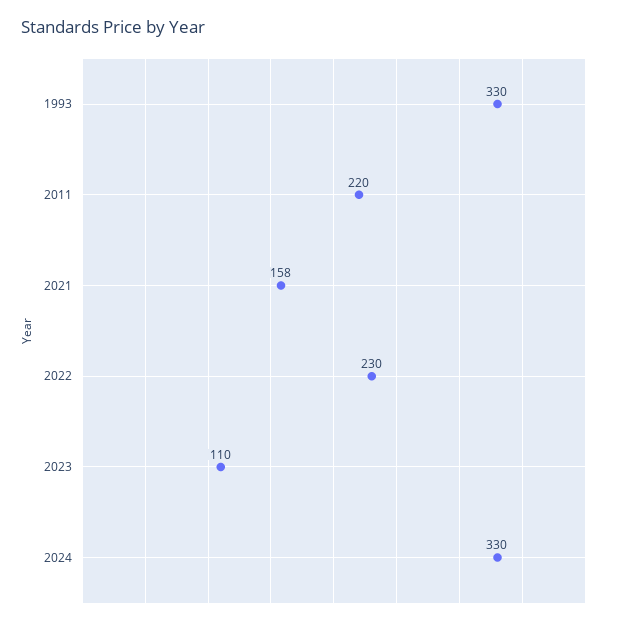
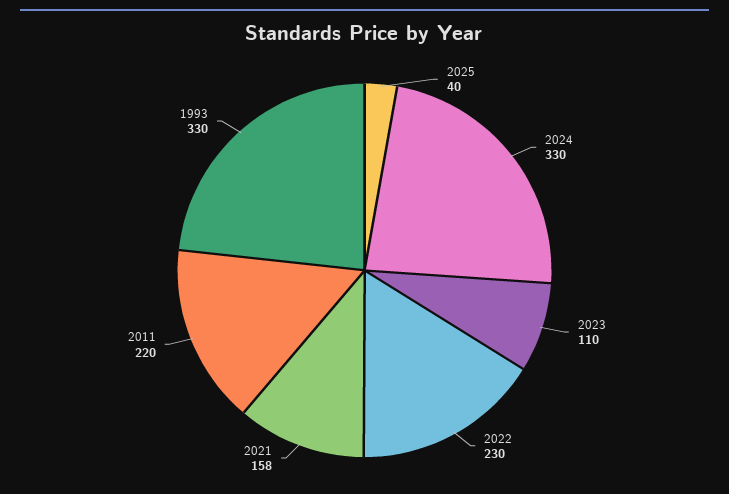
2025: none -> 40

